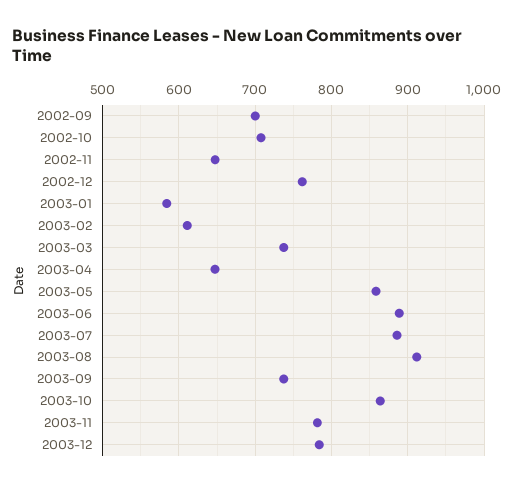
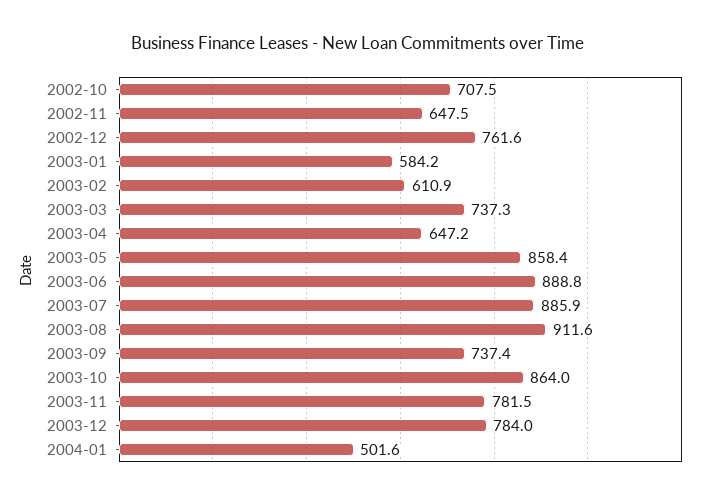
2002-09: 700 -> none
2004-01: none -> 501.6

